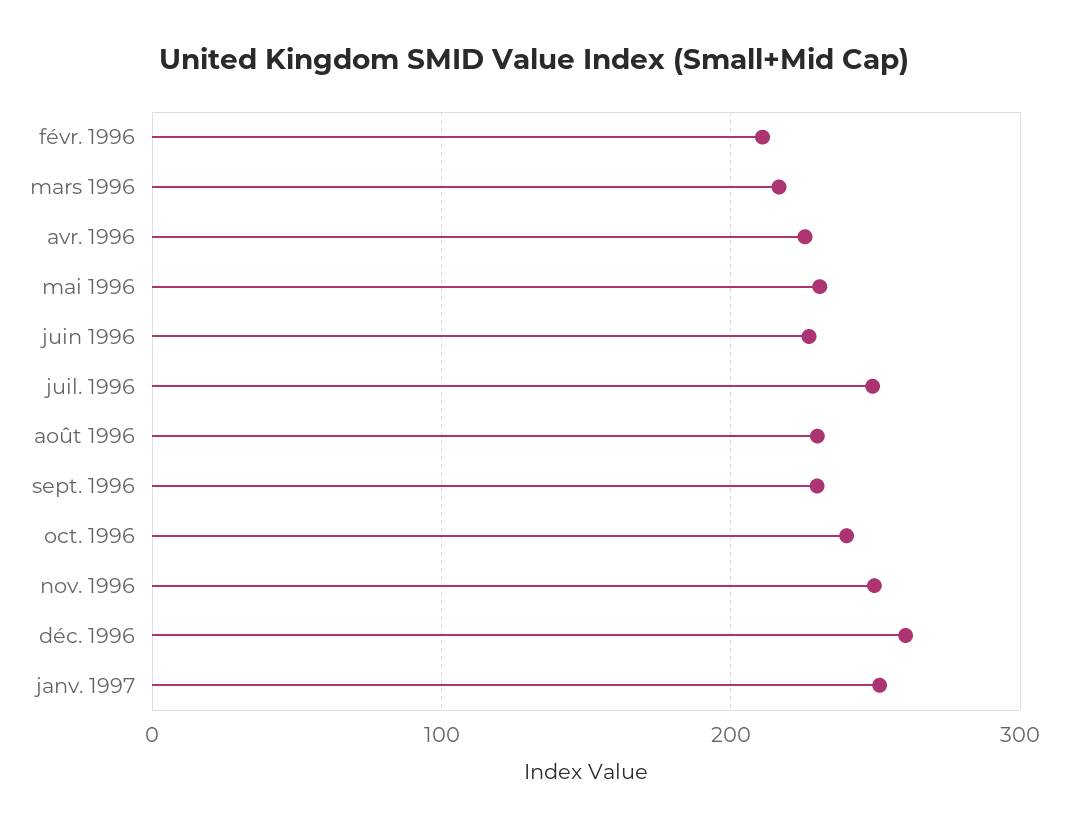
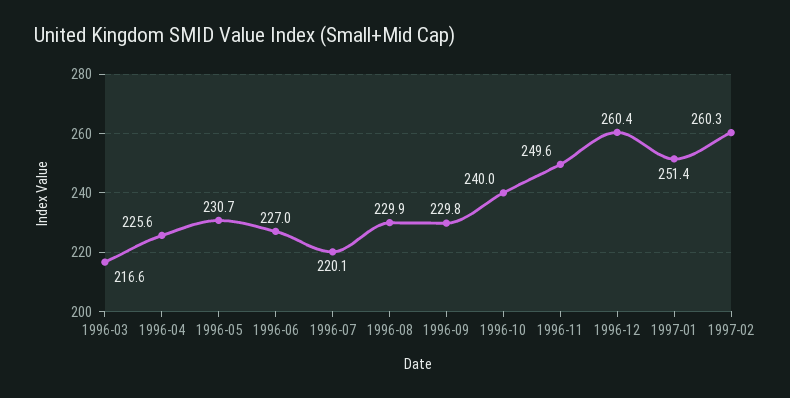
févr. 1996: 210 -> none
juil. 1996: 250 -> 220.1
1997-02: none -> 260.3

